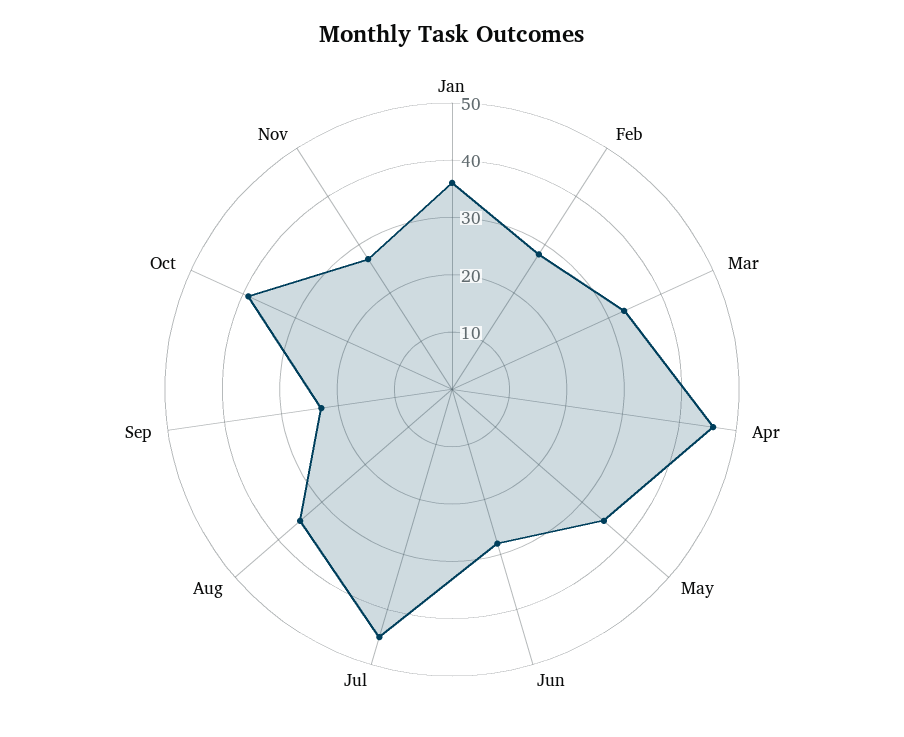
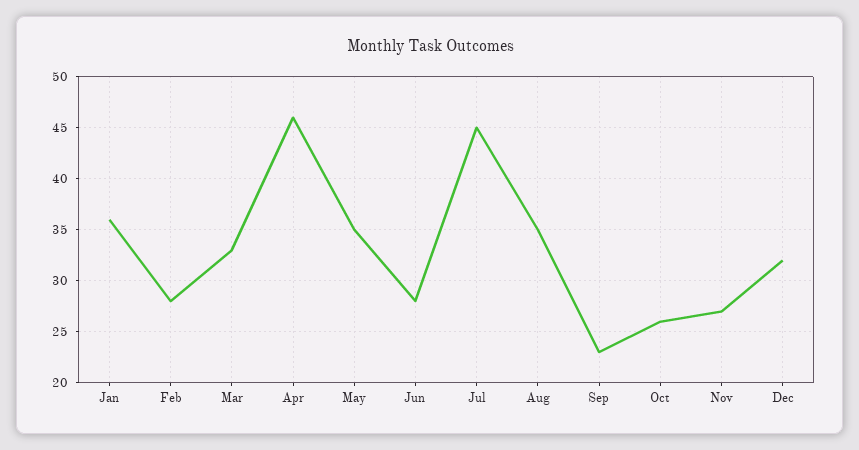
Oct: 40 -> 26
Dec: none -> 32

